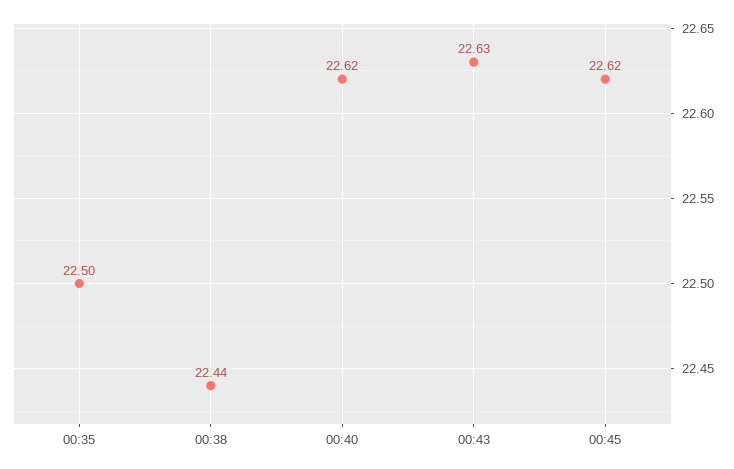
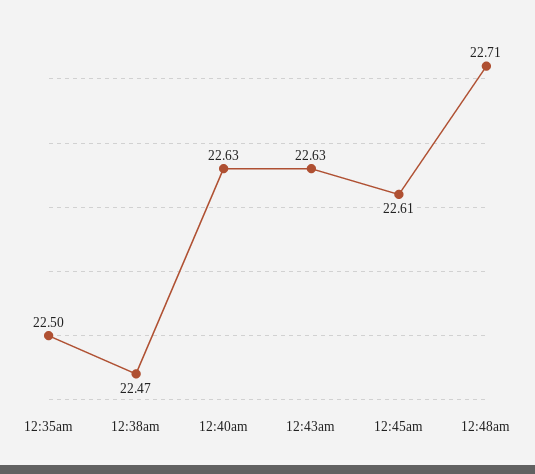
00:38: 22.44 -> 22.47
00:40: 22.62 -> 22.63
00:45: 22.62 -> 22.61
12:48am: none -> 22.71

